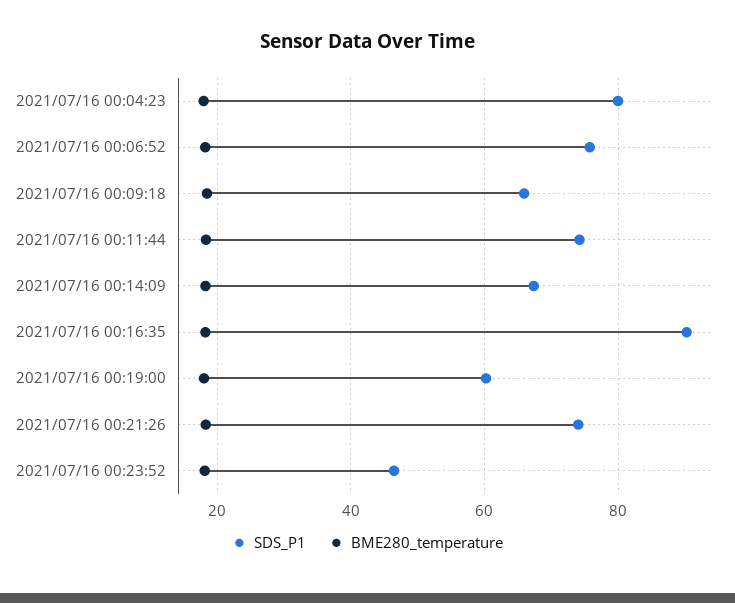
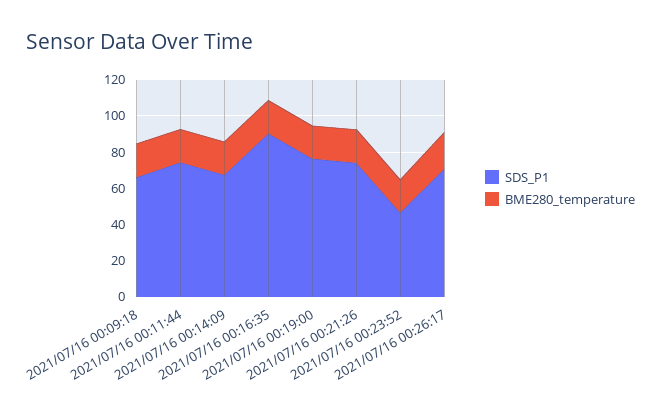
SDS_P1, 2021/07/16 00:04:23: 80 -> none
BME280_temperature, 2021/07/16 00:04:23: 18 -> none
SDS_P1, 2021/07/16 00:06:52: 76 -> none
BME280_temperature, 2021/07/16 00:06:52: 18 -> none
SDS_P1, 2021/07/16 00:19:00: 60 -> 75
SDS_P1, 2021/07/16 00:26:17: none -> 70
BME280_temperature, 2021/07/16 00:26:17: none -> 20

